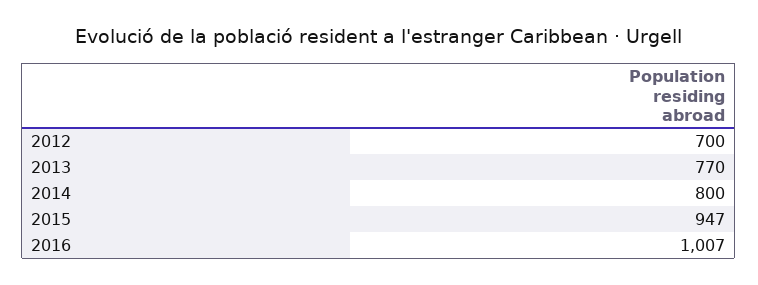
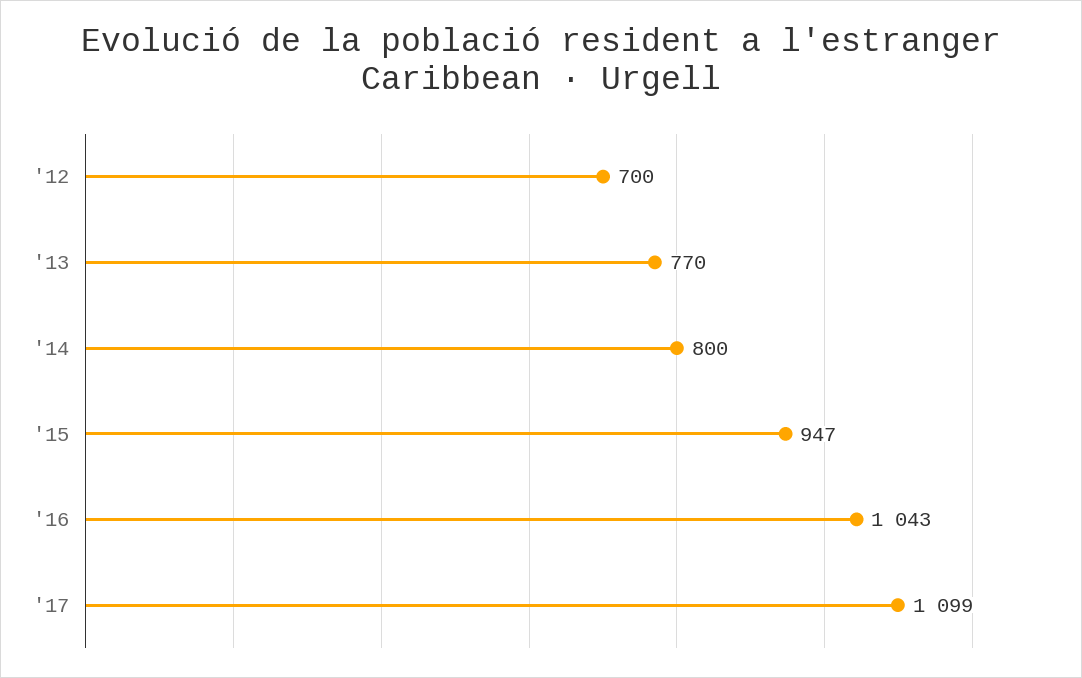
2016: 1007 -> 1043
'17: none -> 1099

